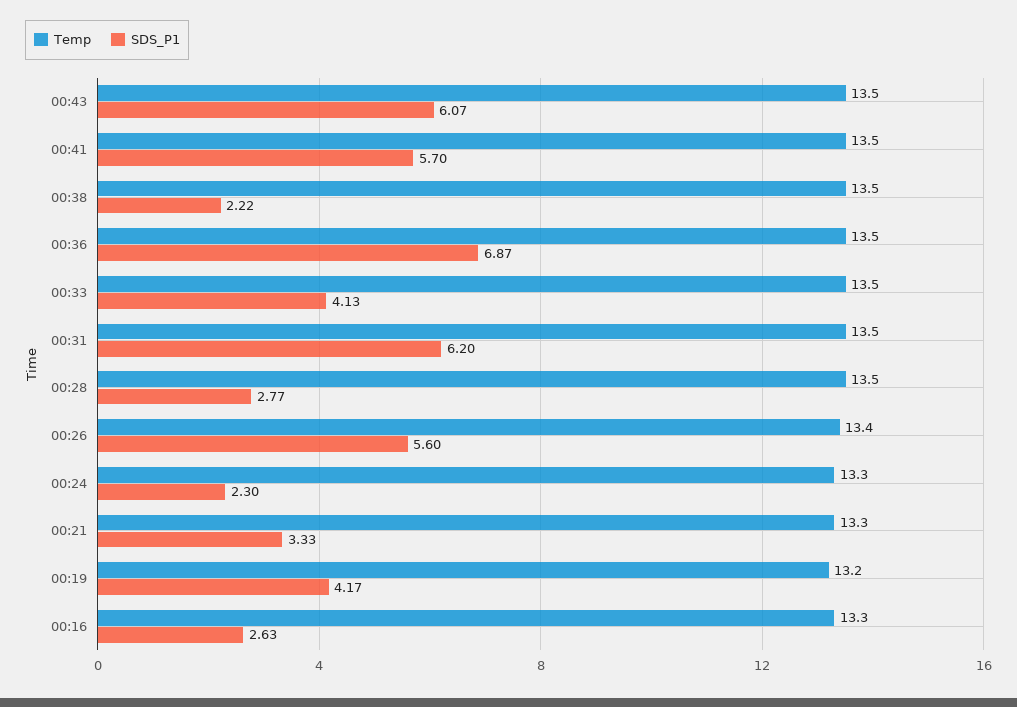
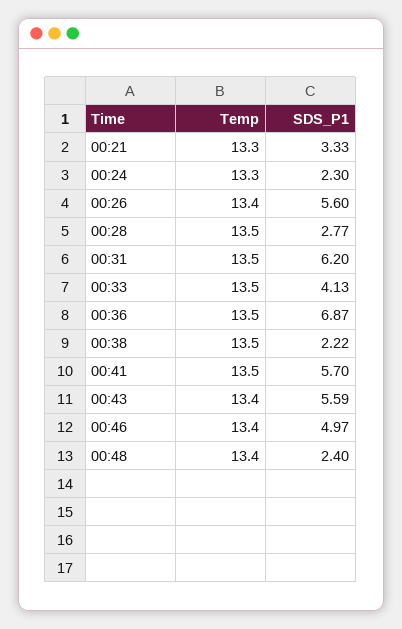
Temp, 00:43: 13.5 -> 13.4
SDS_P1, 00:43: 6.07 -> 5.59
Temp, 00:19: 13.2 -> none
SDS_P1, 00:19: 4.17 -> none
Temp, 00:16: 13.3 -> none
SDS_P1, 00:16: 2.63 -> none
Temp, 00:46: none -> 13.4
SDS_P1, 00:46: none -> 4.97
Temp, 00:48: none -> 13.4
SDS_P1, 00:48: none -> 2.4

